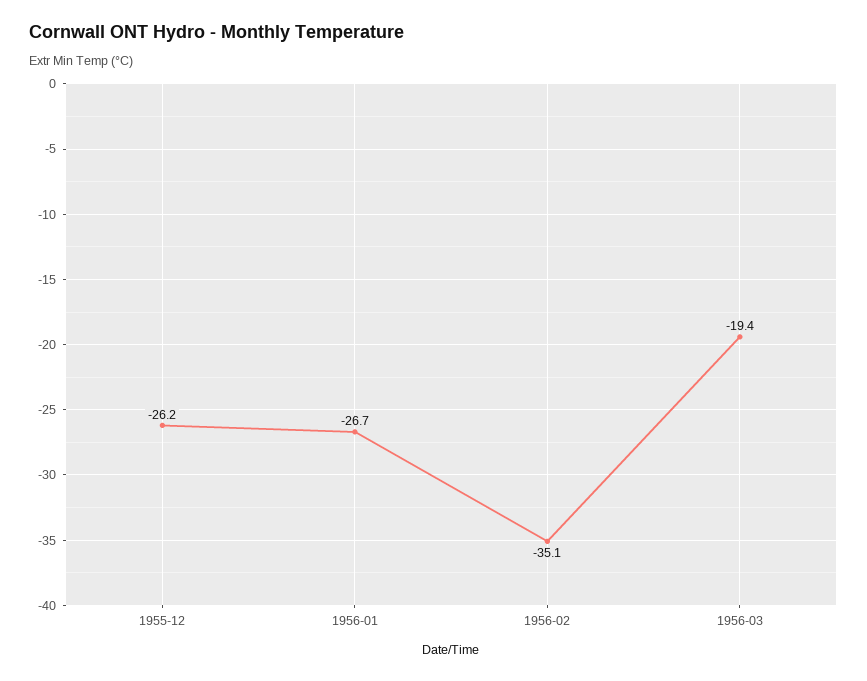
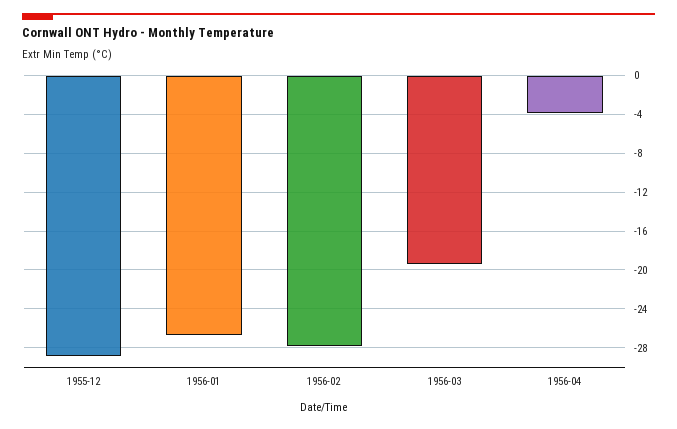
1955-12: -26.2 -> -29
1956-02: -35.1 -> -28
1956-04: none -> -4

